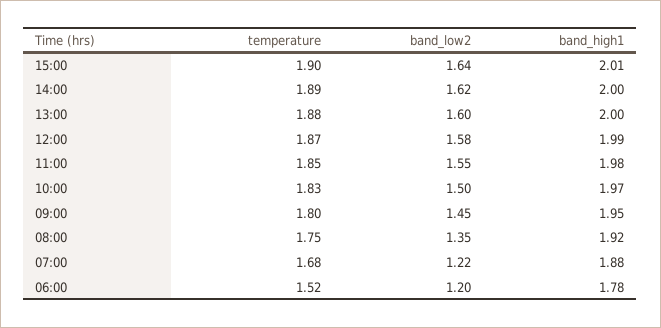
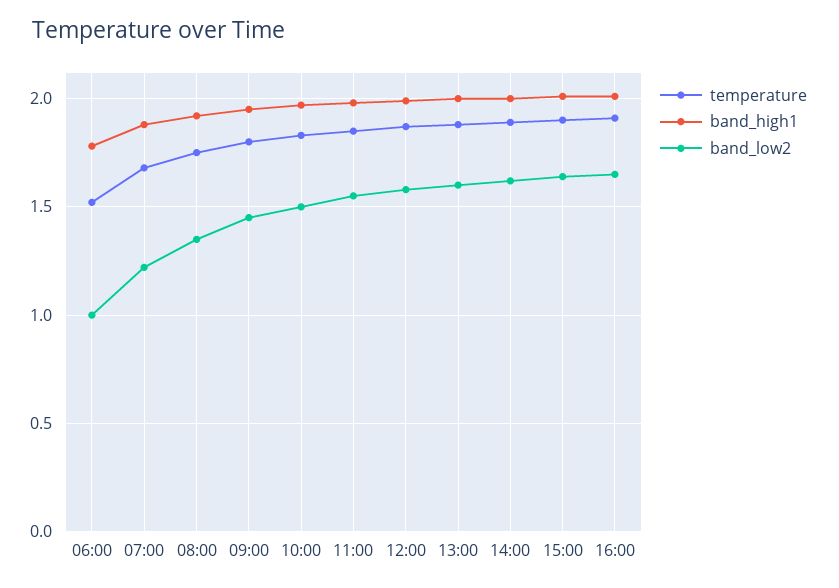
band_low2, 06:00: 1.2 -> 1
temperature, 16:00: none -> 1.9
band_high1, 16:00: none -> 2
band_low2, 16:00: none -> 1.65

